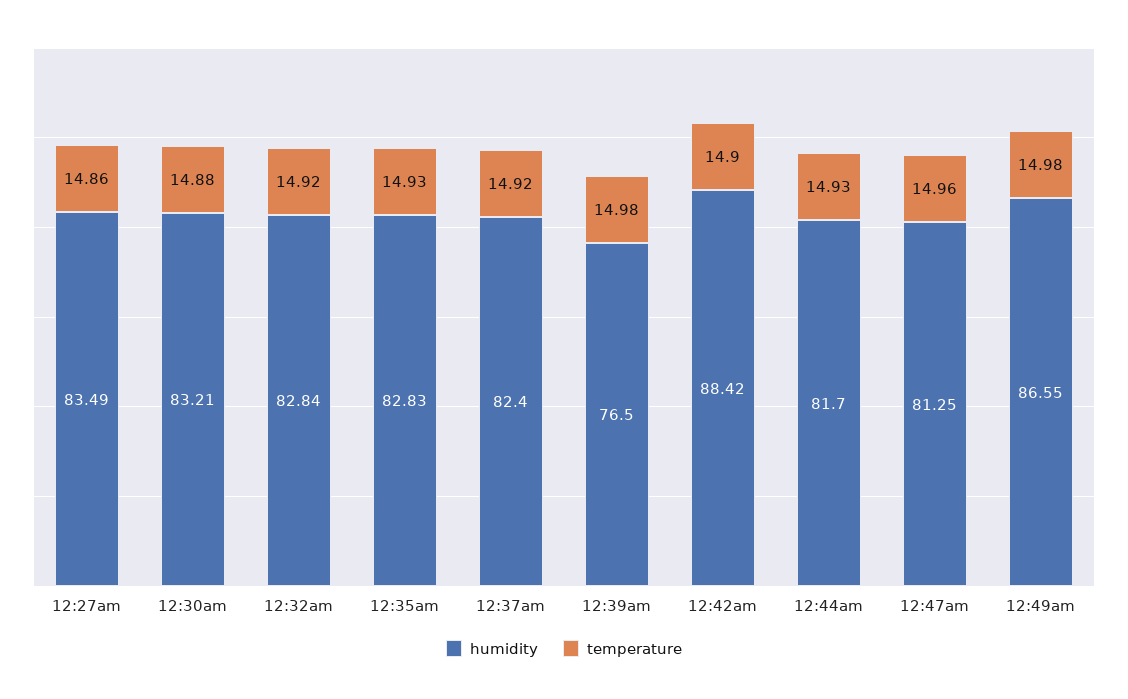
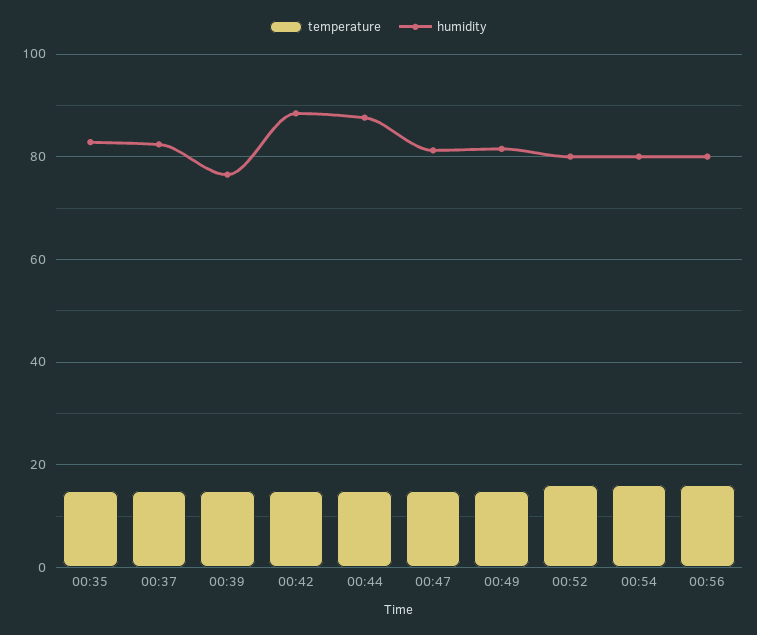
humidity, 12:27am: 83.49 -> none
temperature, 12:27am: 14.86 -> none
humidity, 12:30am: 83.21 -> none
temperature, 12:30am: 14.88 -> none
humidity, 12:32am: 82.84 -> none
temperature, 12:32am: 14.92 -> none
humidity, 12:44am: 81.7 -> 88
humidity, 12:49am: 86.55 -> 82
temperature, 00:52: none -> 16
humidity, 00:52: none -> 80
temperature, 00:54: none -> 16
humidity, 00:54: none -> 80
temperature, 00:56: none -> 16
humidity, 00:56: none -> 80

